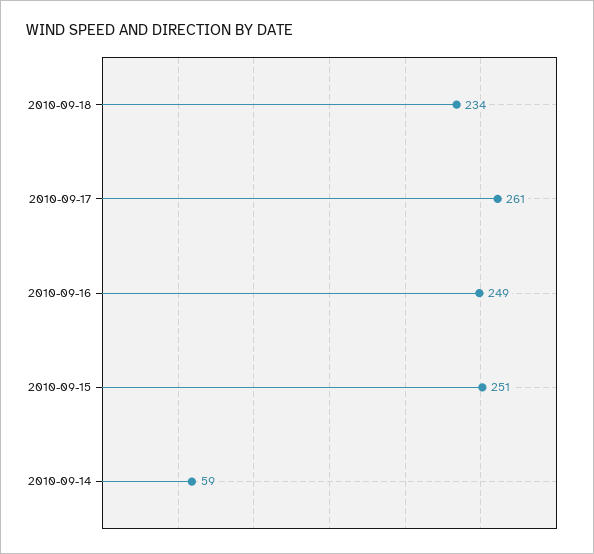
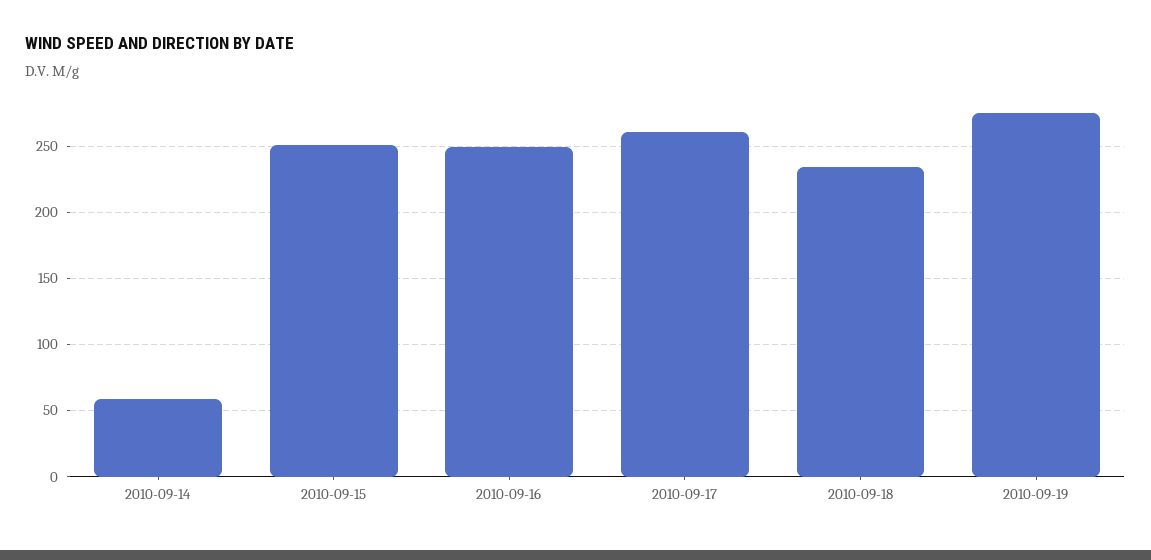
2010-09-19: none -> 275

